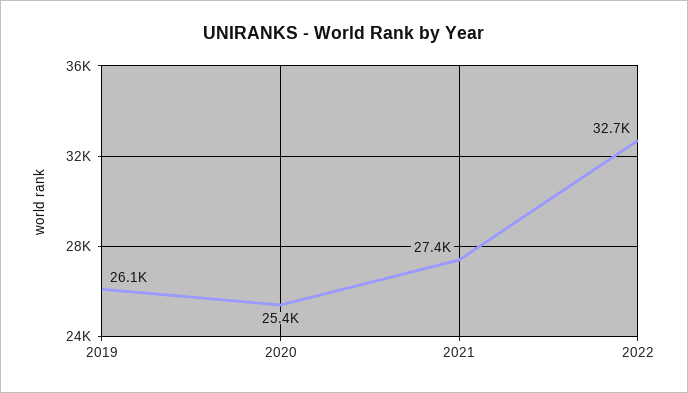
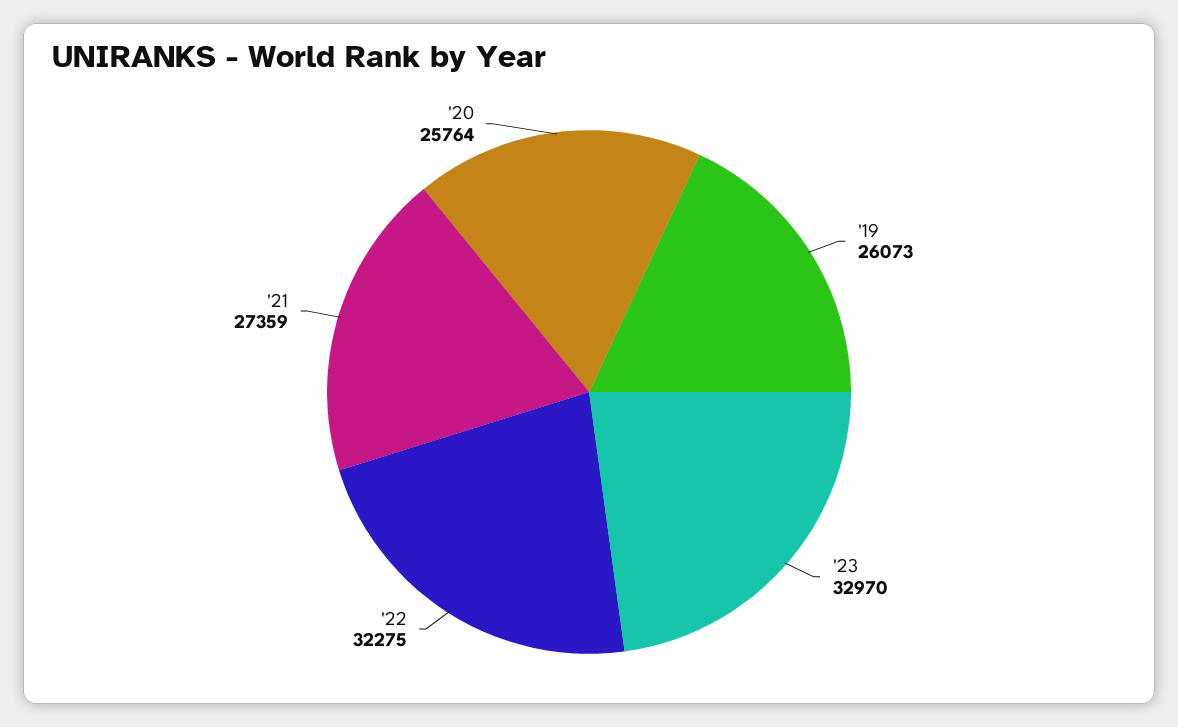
2020: 25400 -> 25764
2022: 32700 -> 32275
'23: none -> 32970

